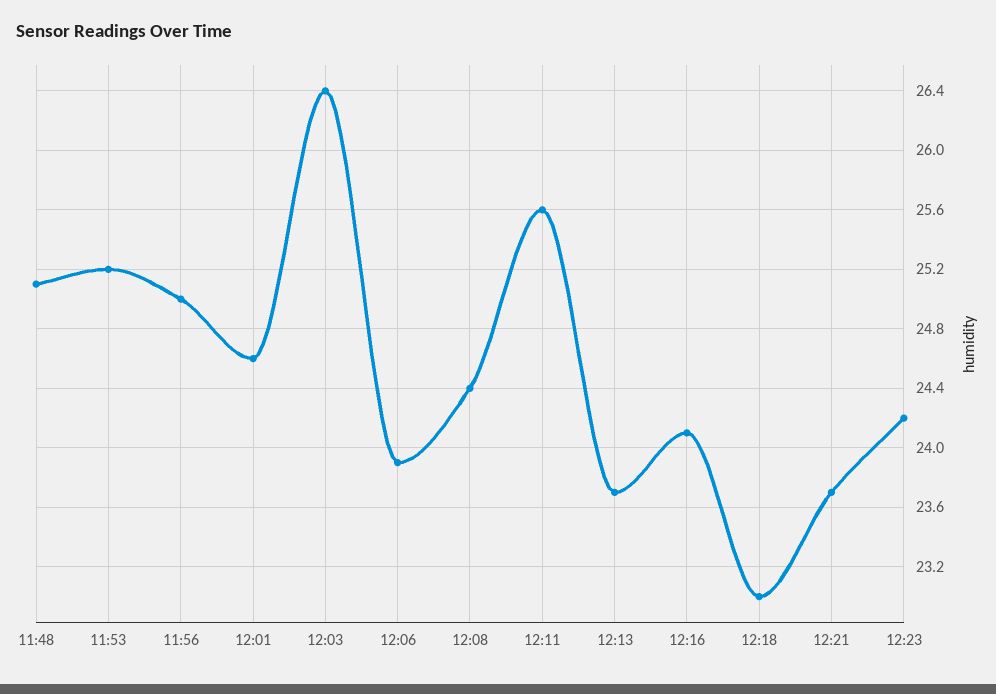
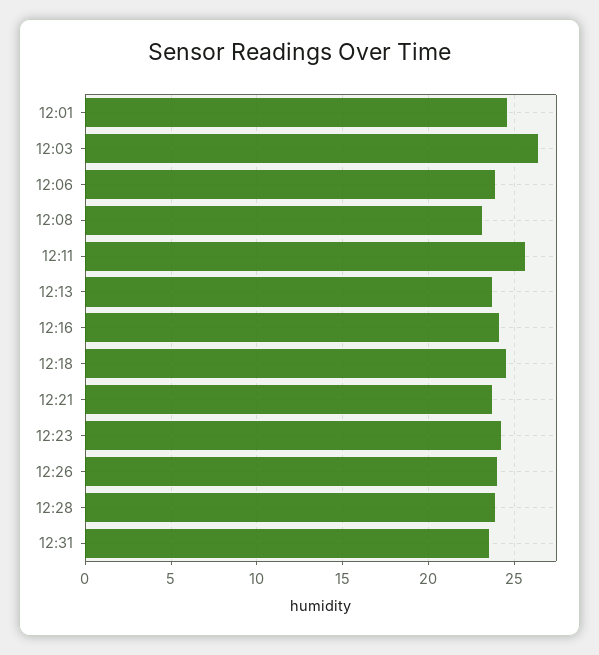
11:48: 25.1 -> none
11:53: 25.2 -> none
11:56: 25 -> none
12:08: 24.4 -> 23
12:18: 23 -> 24.5
12:26: none -> 24
12:28: none -> 24
12:31: none -> 23.5

